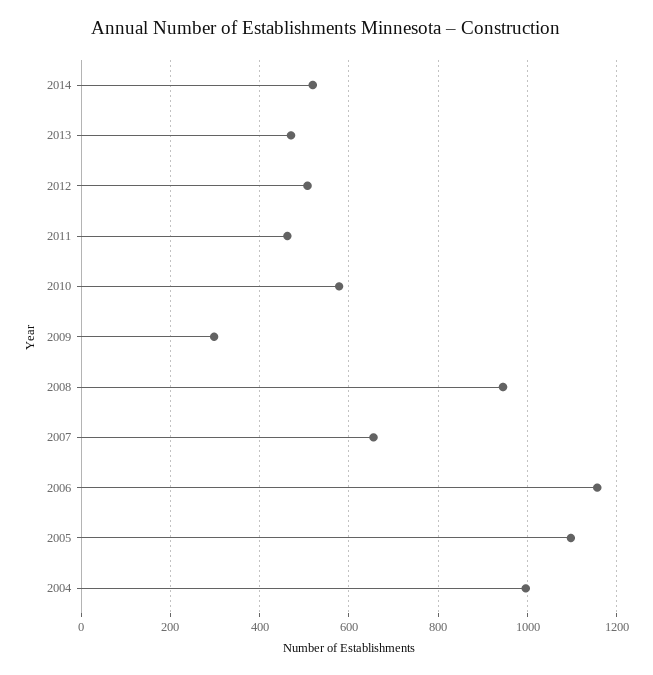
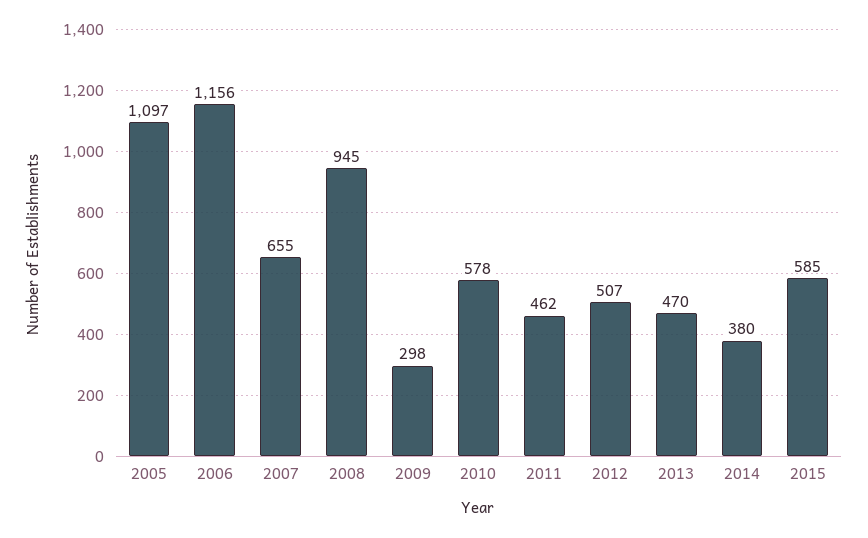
2014: 520 -> 380
2004: 1000 -> none
2015: none -> 585

